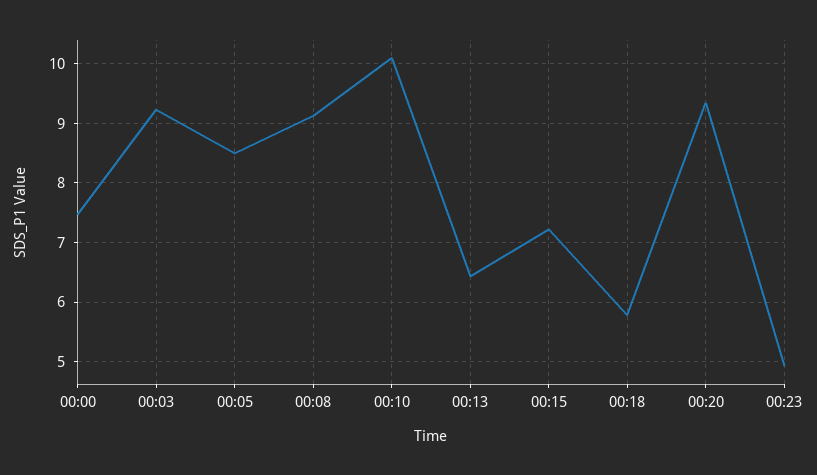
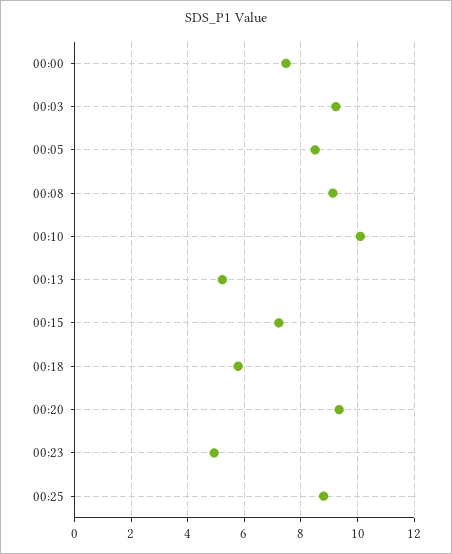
00:13: 6.4 -> 5.25
00:25: none -> 8.75

